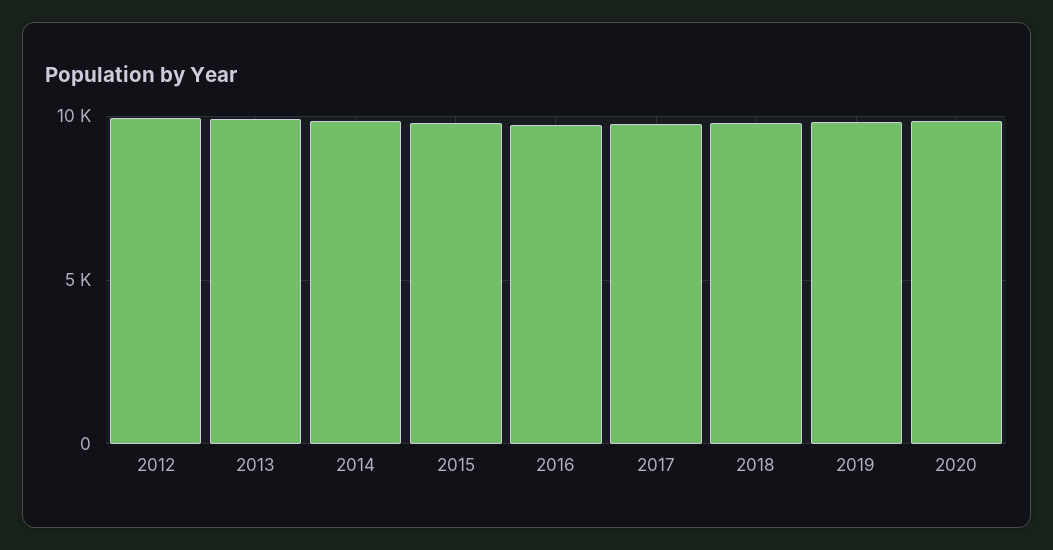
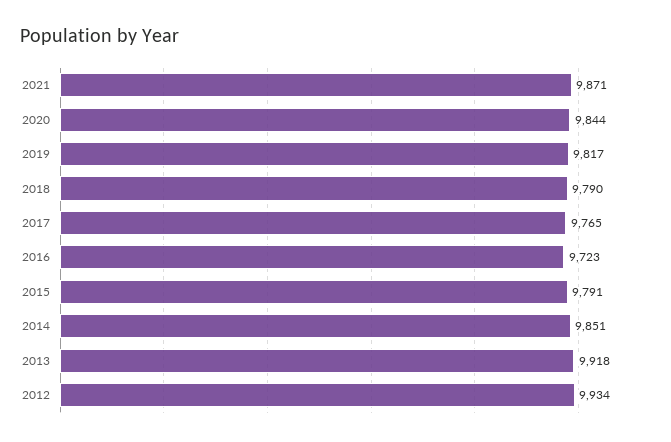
2021: none -> 9871

